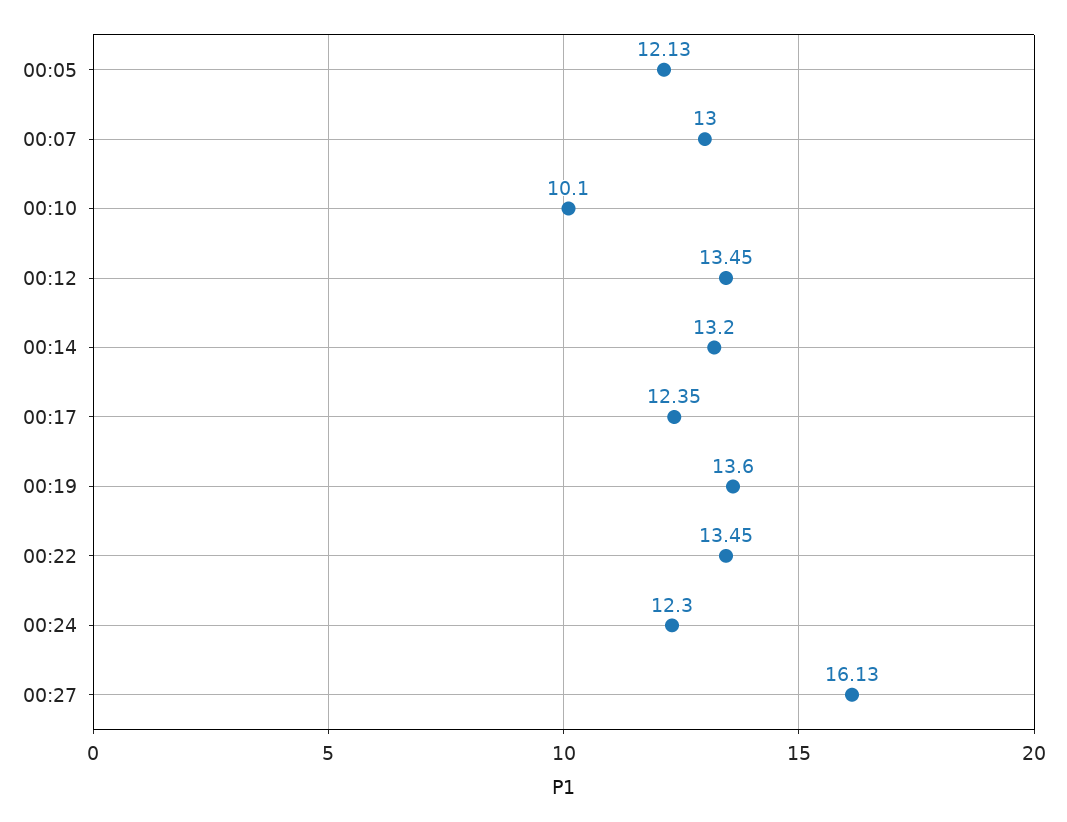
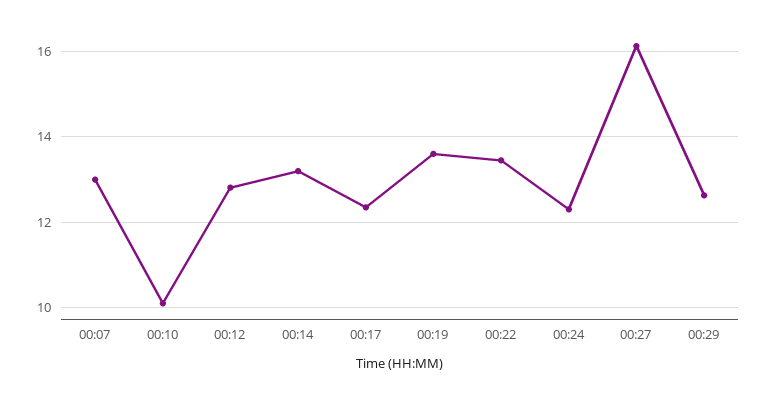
00:05: 12.13 -> none
00:12: 13.45 -> 12.8
00:29: none -> 12.6

